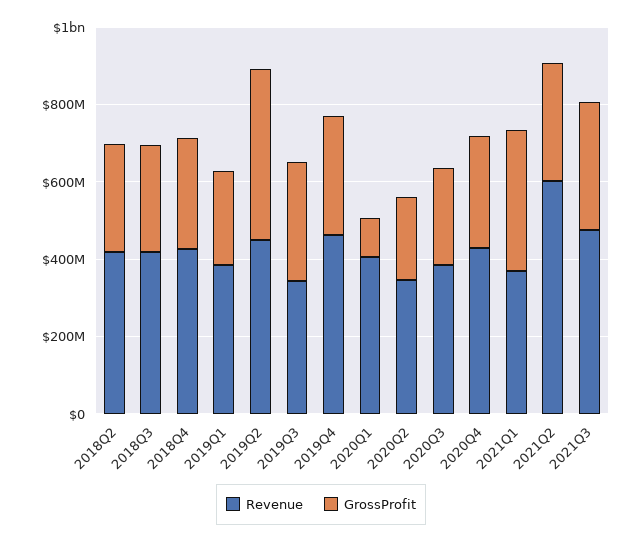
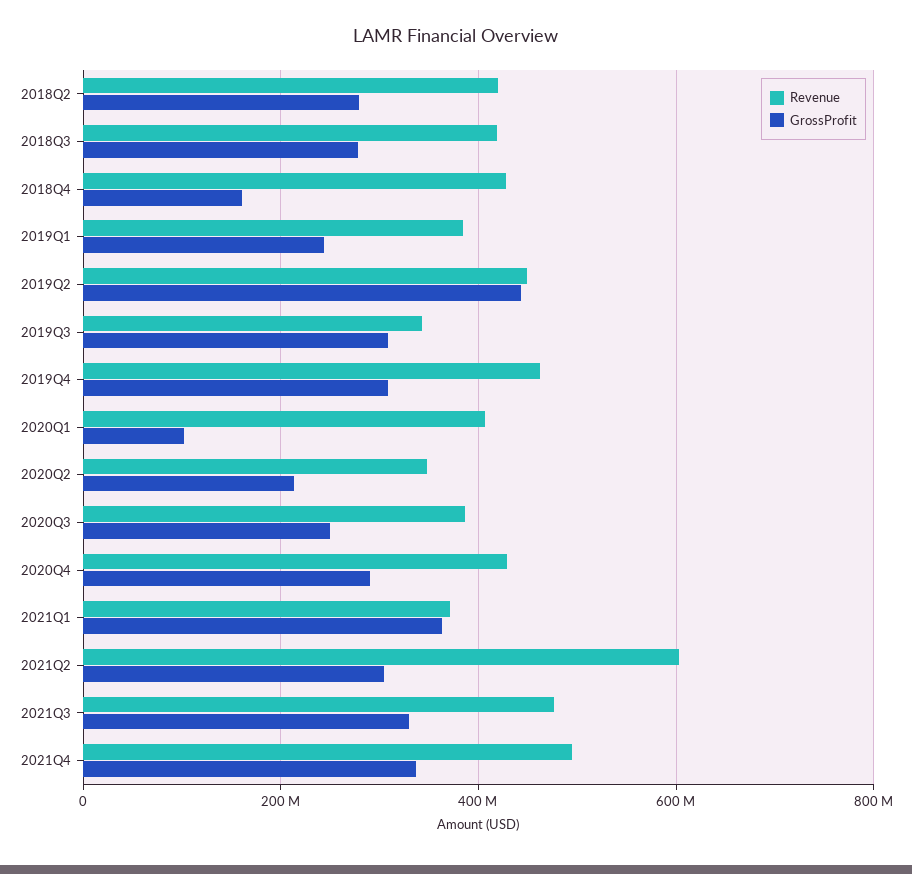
GrossProfit, 2018Q4: 300000000 -> 160000000
Revenue, 2021Q4: none -> 500000000
GrossProfit, 2021Q4: none -> 340000000

